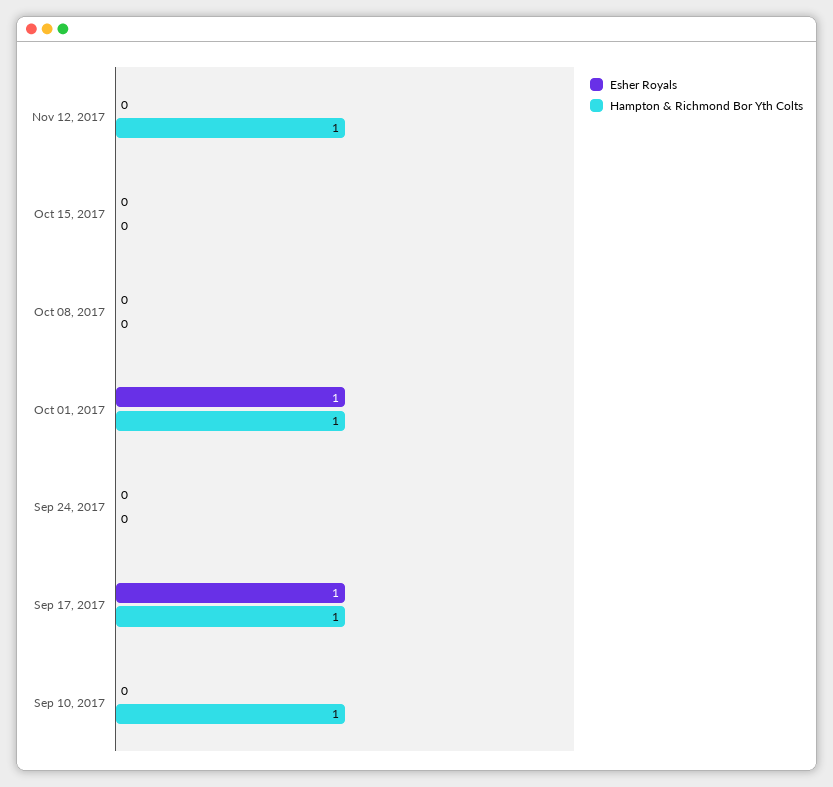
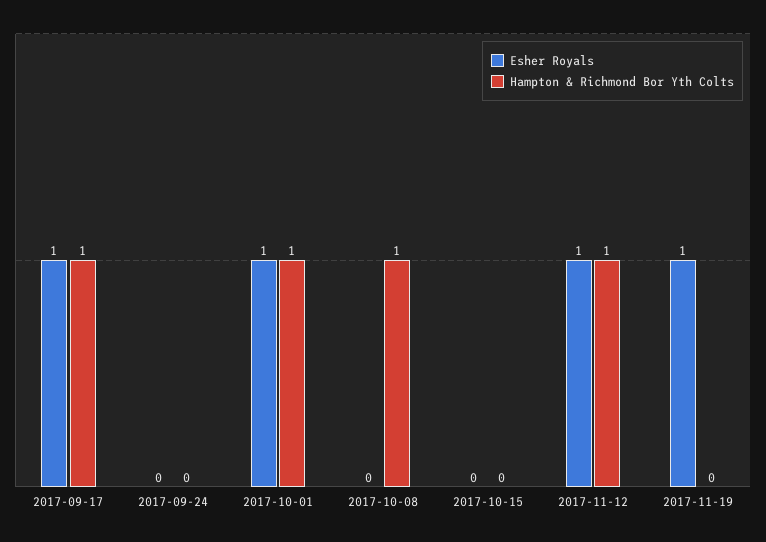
Esher Royals, Nov 12, 2017: 0 -> 1
Hampton & Richmond Bor Yth Colts, Oct 08, 2017: 0 -> 1
Esher Royals, Sep 10, 2017: 0 -> none
Hampton & Richmond Bor Yth Colts, Sep 10, 2017: 1 -> none
Esher Royals, 2017-11-19: none -> 1
Hampton & Richmond Bor Yth Colts, 2017-11-19: none -> 0

